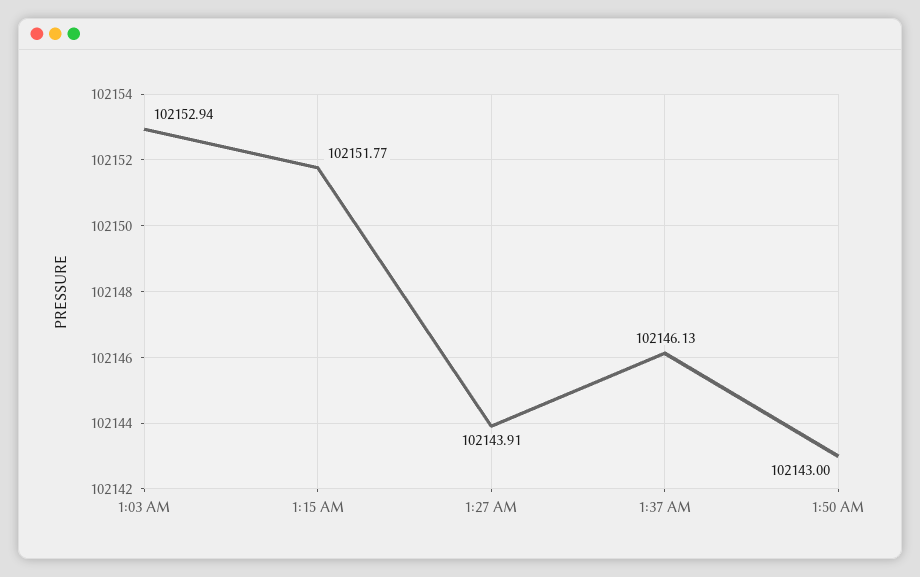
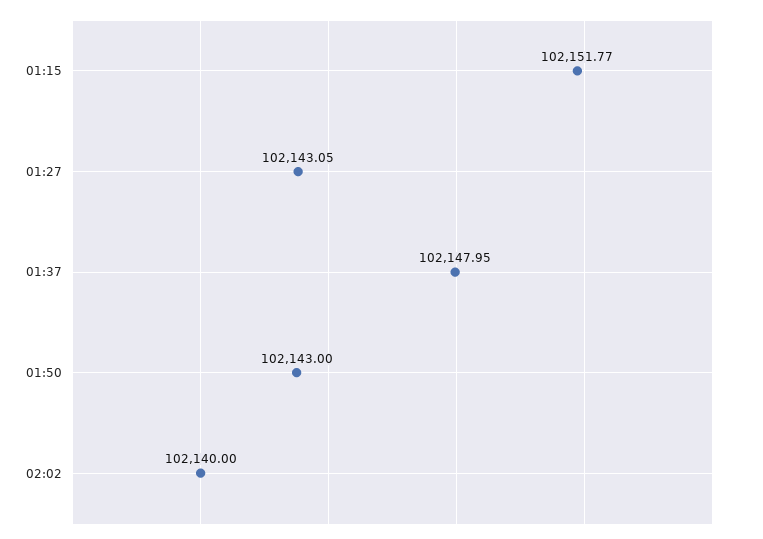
1:03 AM: 102152.94 -> none
1:27 AM: 102143.91 -> 102143.05
1:37 AM: 102146.13 -> 102147.95
02:02: none -> 102140

